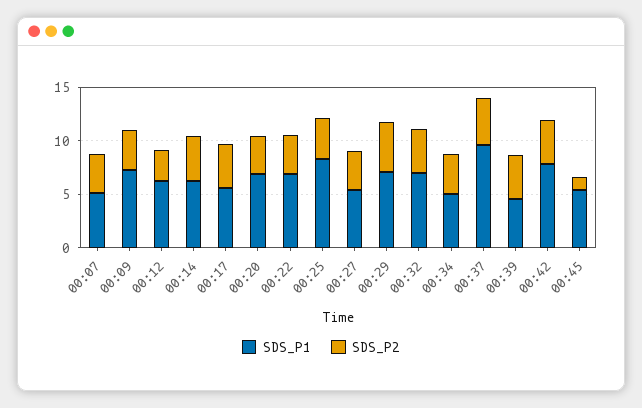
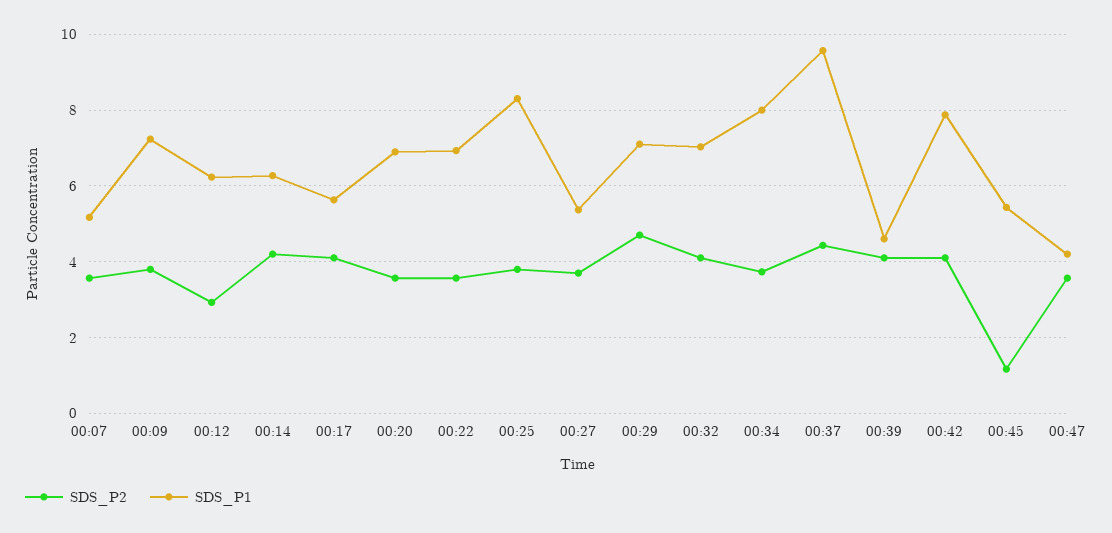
SDS_P1, 00:34: 5 -> 8
SDS_P2, 00:47: none -> 3.6
SDS_P1, 00:47: none -> 4.2

